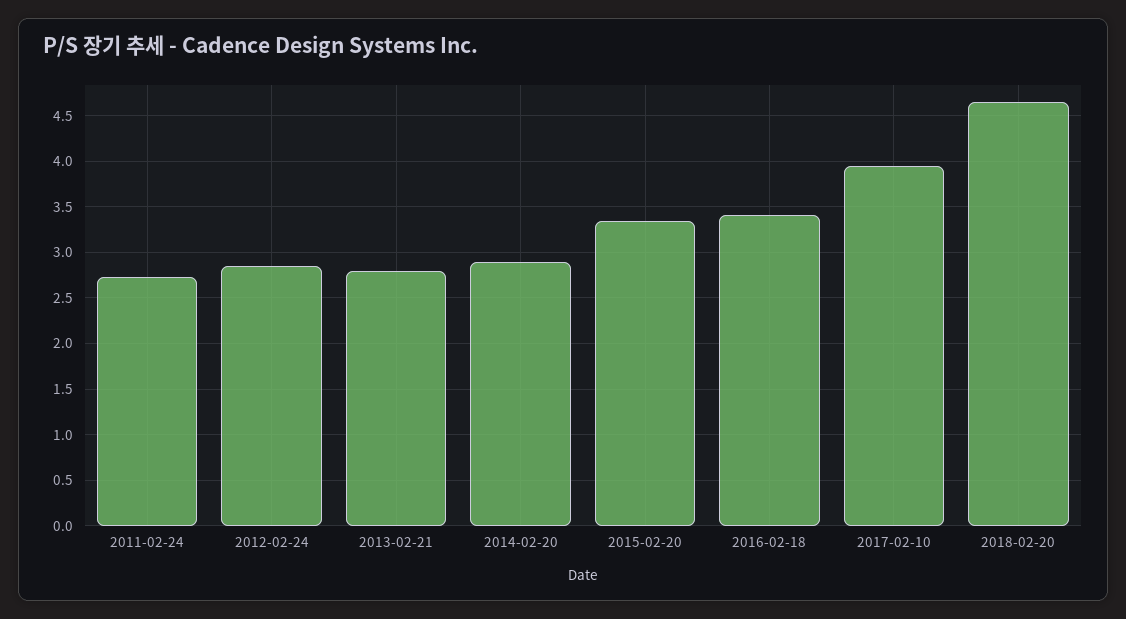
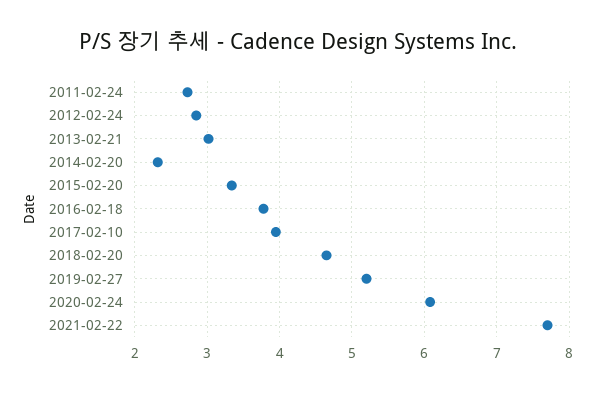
2013-02-21: 2.8 -> 3
2014-02-20: 2.9 -> 2.3
2016-02-18: 3.4 -> 3.8
2019-02-27: none -> 5.2
2020-02-24: none -> 6.1
2021-02-22: none -> 7.7

